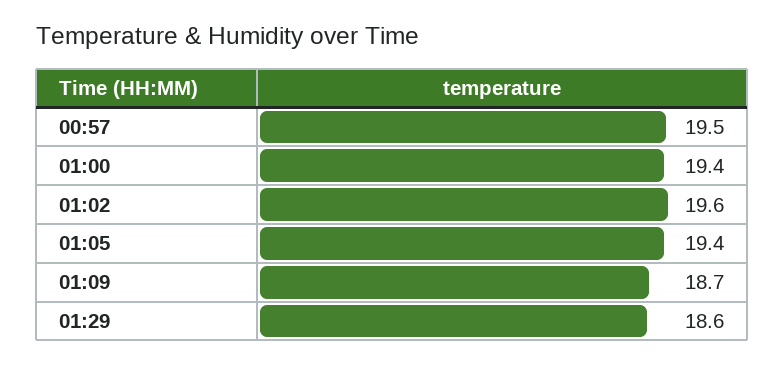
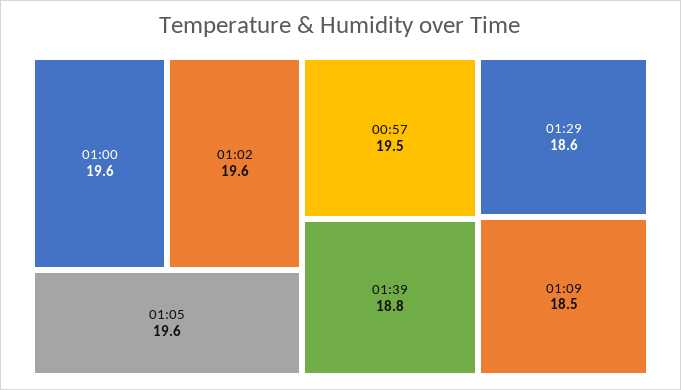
01:00: 19.4 -> 19.6
01:05: 19.4 -> 19.6
01:09: 18.7 -> 18.5
01:39: none -> 18.8

